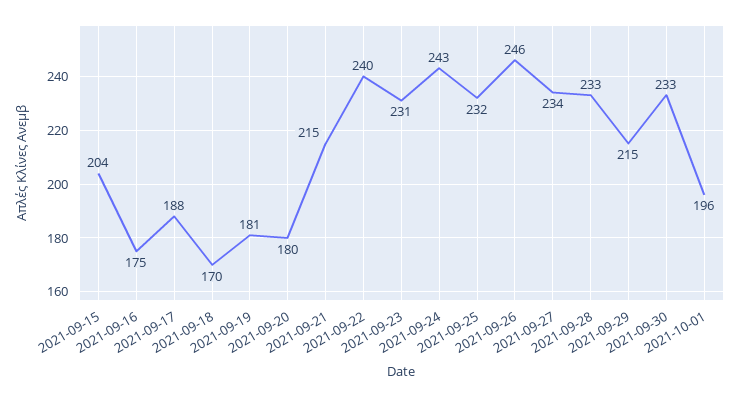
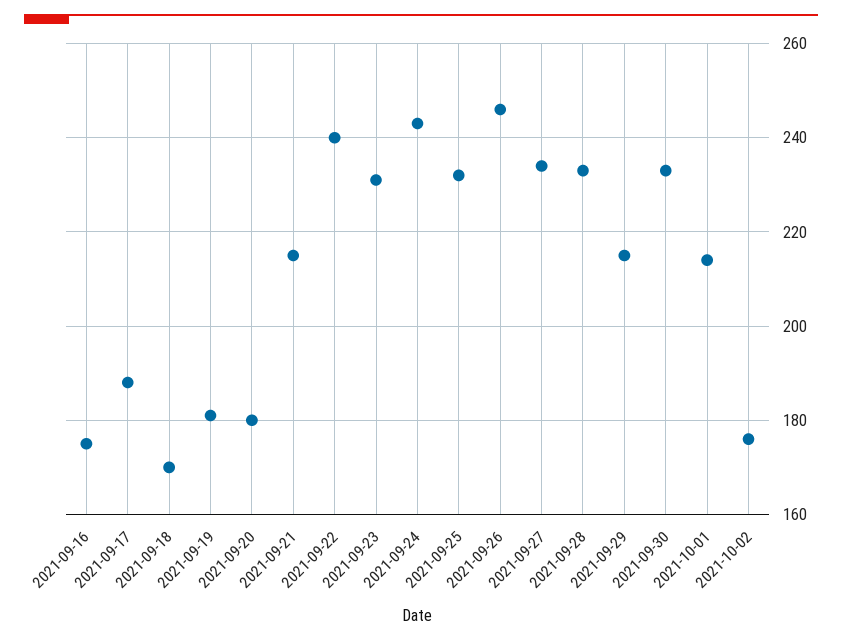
2021-09-15: 204 -> none
2021-10-01: 196 -> 215
2021-10-02: none -> 175

